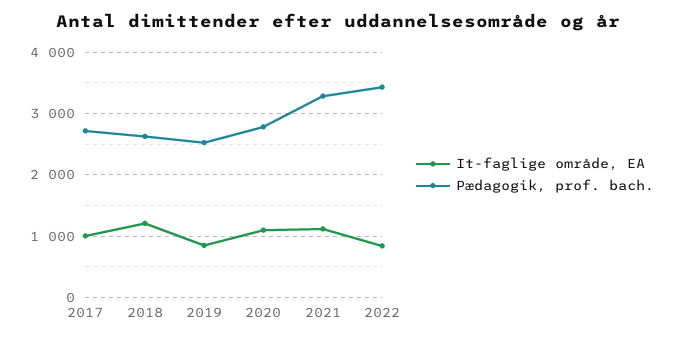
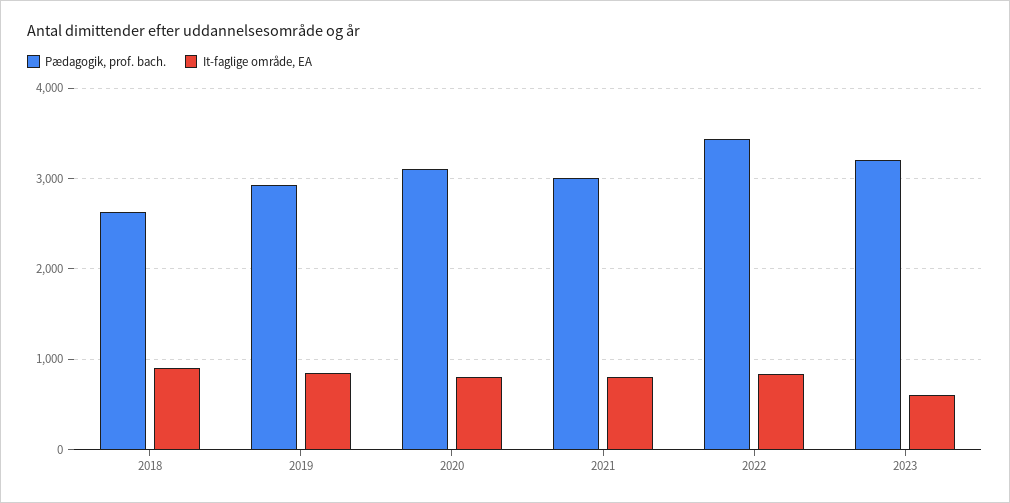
It-faglige område, EA, 2017: 1000 -> none
Pædagogik, prof. bach., 2017: 2700 -> none
It-faglige område, EA, 2018: 1200 -> 900
Pædagogik, prof. bach., 2019: 2500 -> 2900
It-faglige område, EA, 2020: 1100 -> 800
Pædagogik, prof. bach., 2020: 2800 -> 3100
It-faglige område, EA, 2021: 1100 -> 800
Pædagogik, prof. bach., 2021: 3300 -> 3000
Pædagogik, prof. bach., 2023: none -> 3200
It-faglige område, EA, 2023: none -> 600

